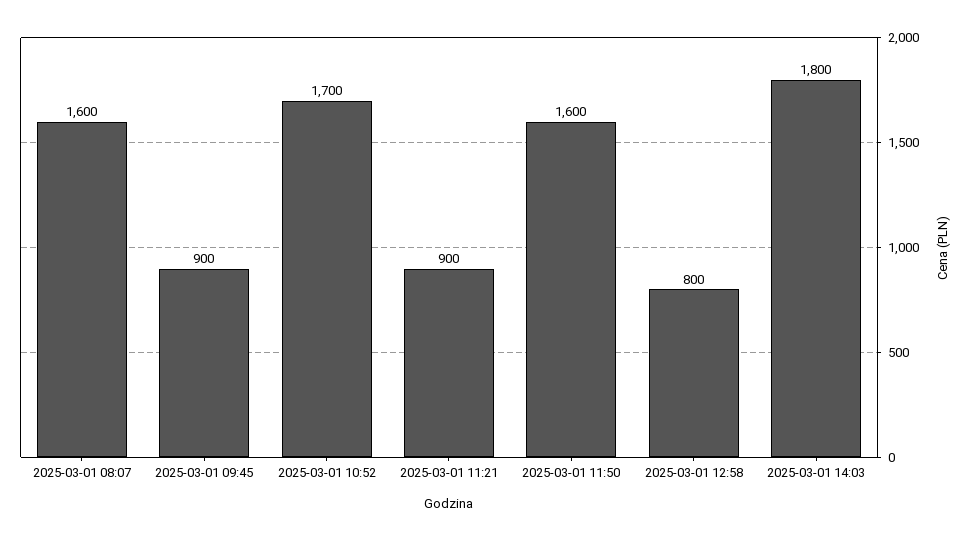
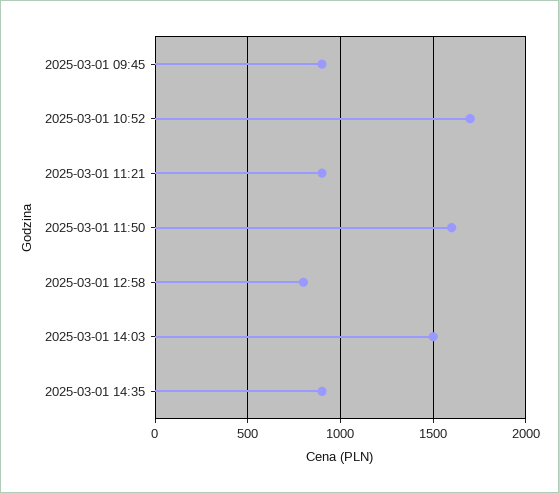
2025-03-01 08:07: 1600 -> none
2025-03-01 14:03: 1800 -> 1500
2025-03-01 14:35: none -> 900

